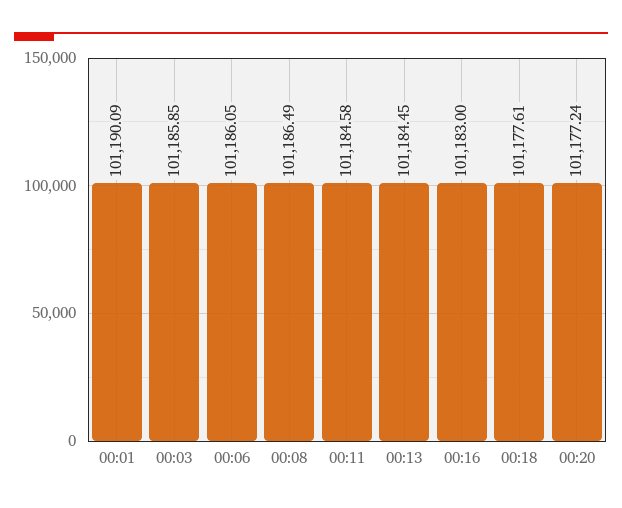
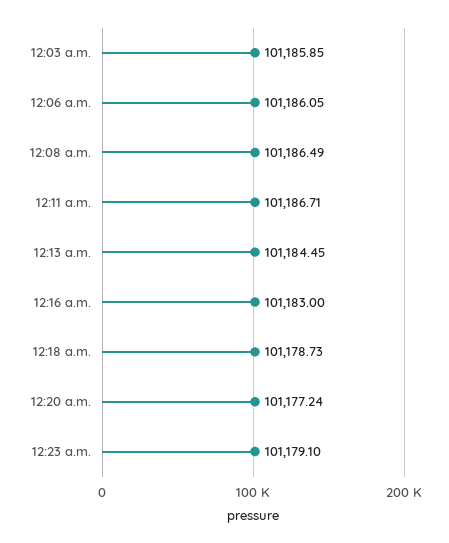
00:01: 101190.09 -> none
00:11: 101184.58 -> 101186.71
00:18: 101177.61 -> 101178.73
12:23 a.m.: none -> 101179.1

